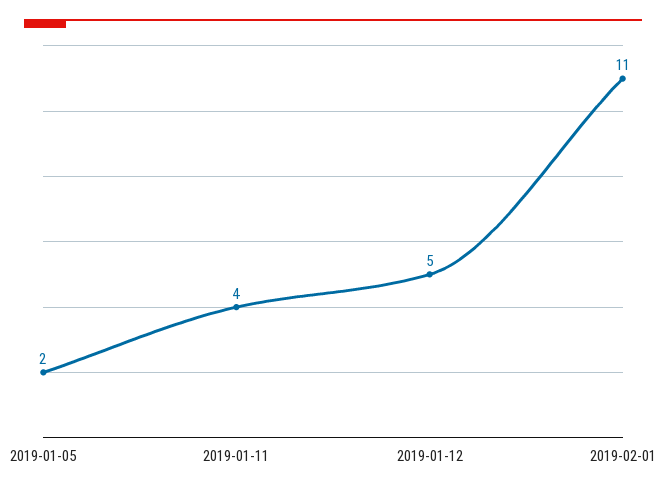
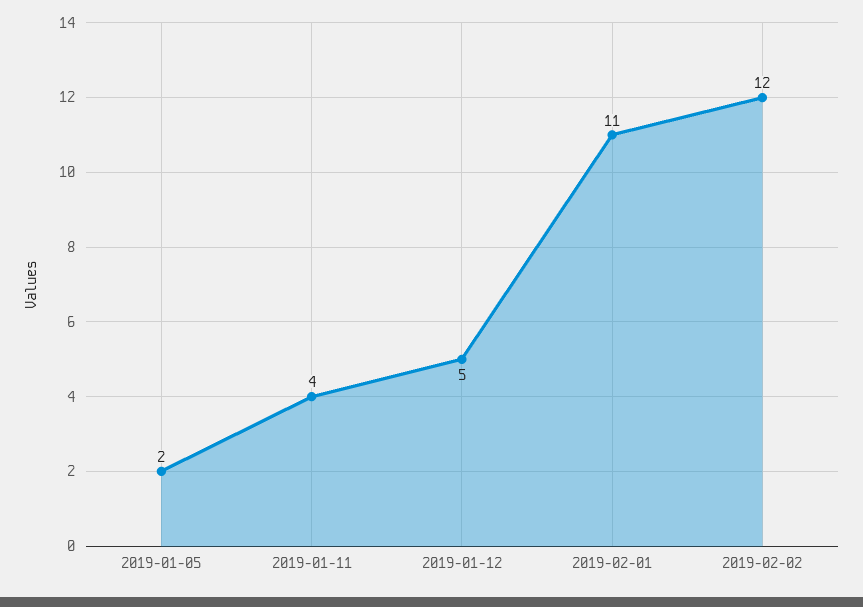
2019-02-02: none -> 12

